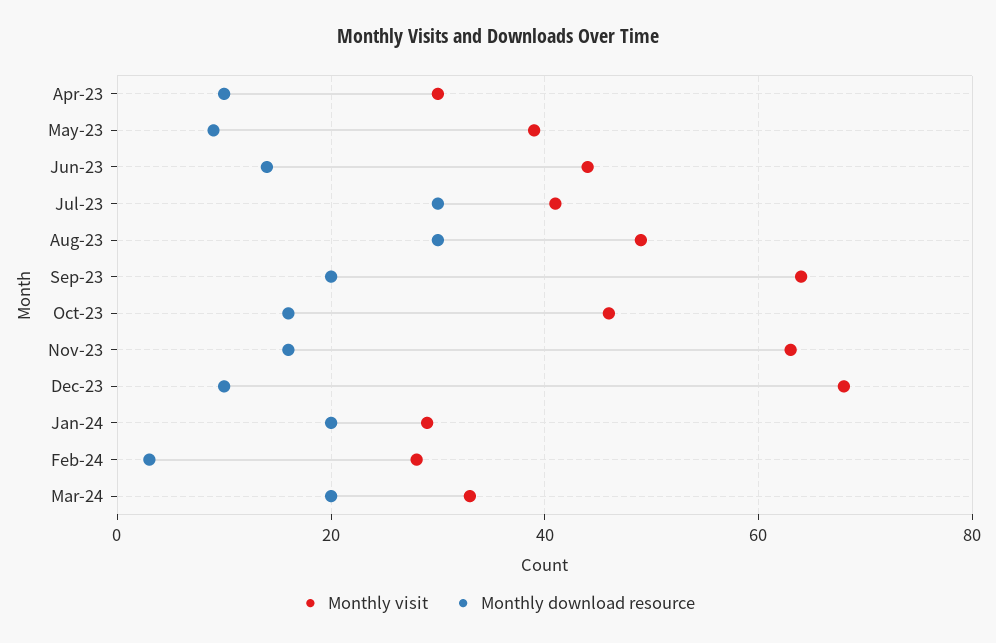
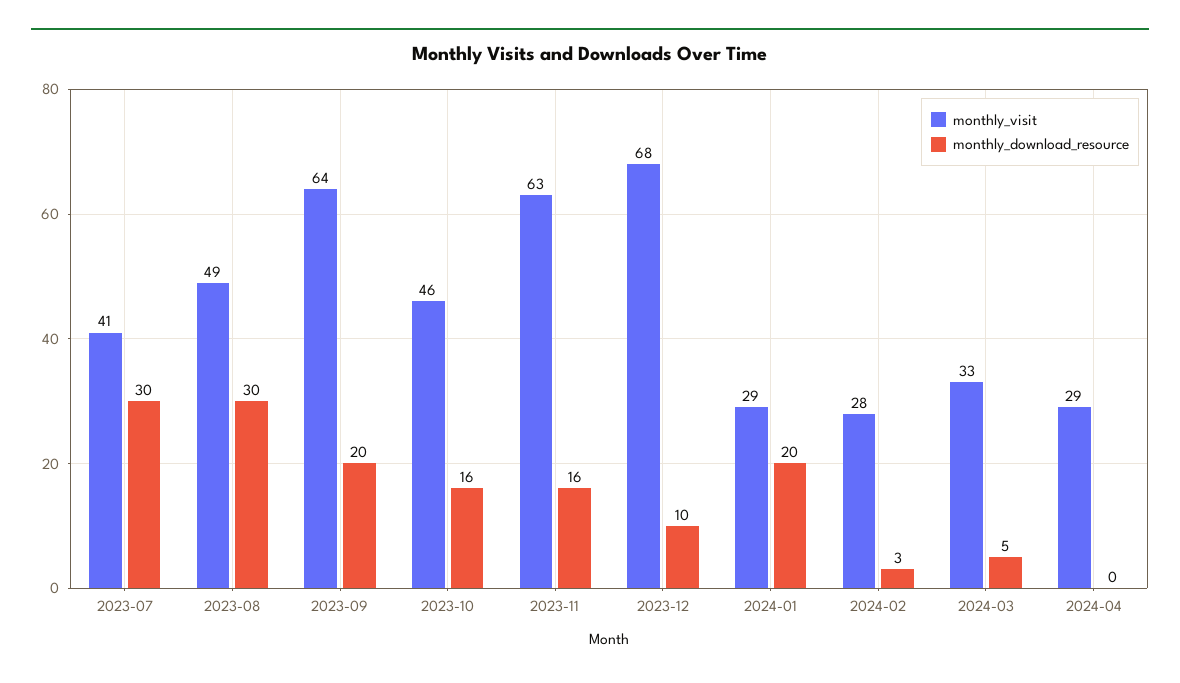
Monthly visit, Apr-23: 30 -> none
Monthly download resource, Apr-23: 10 -> none
Monthly visit, May-23: 40 -> none
Monthly download resource, May-23: 10 -> none
Monthly visit, Jun-23: 45 -> none
Monthly download resource, Jun-23: 15 -> none
Monthly download resource, Mar-24: 20 -> 5
Monthly visit, 2024-04: none -> 29
Monthly download resource, 2024-04: none -> 0

